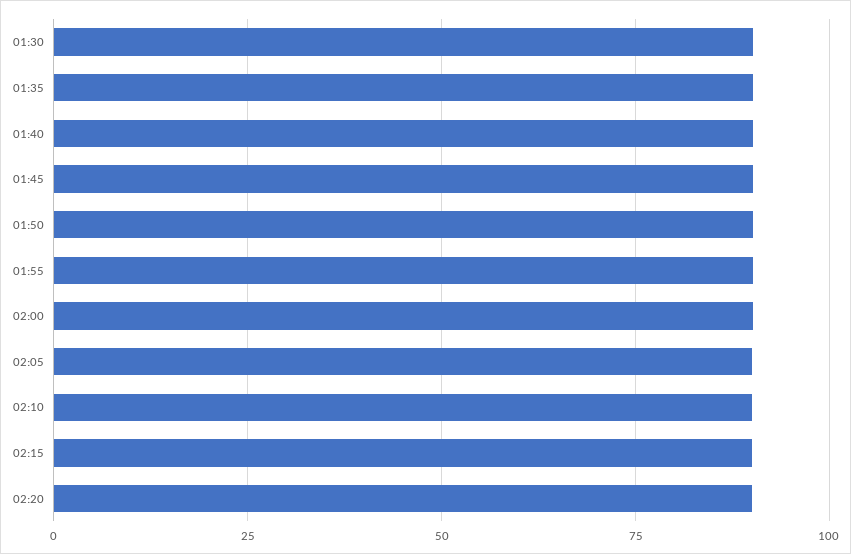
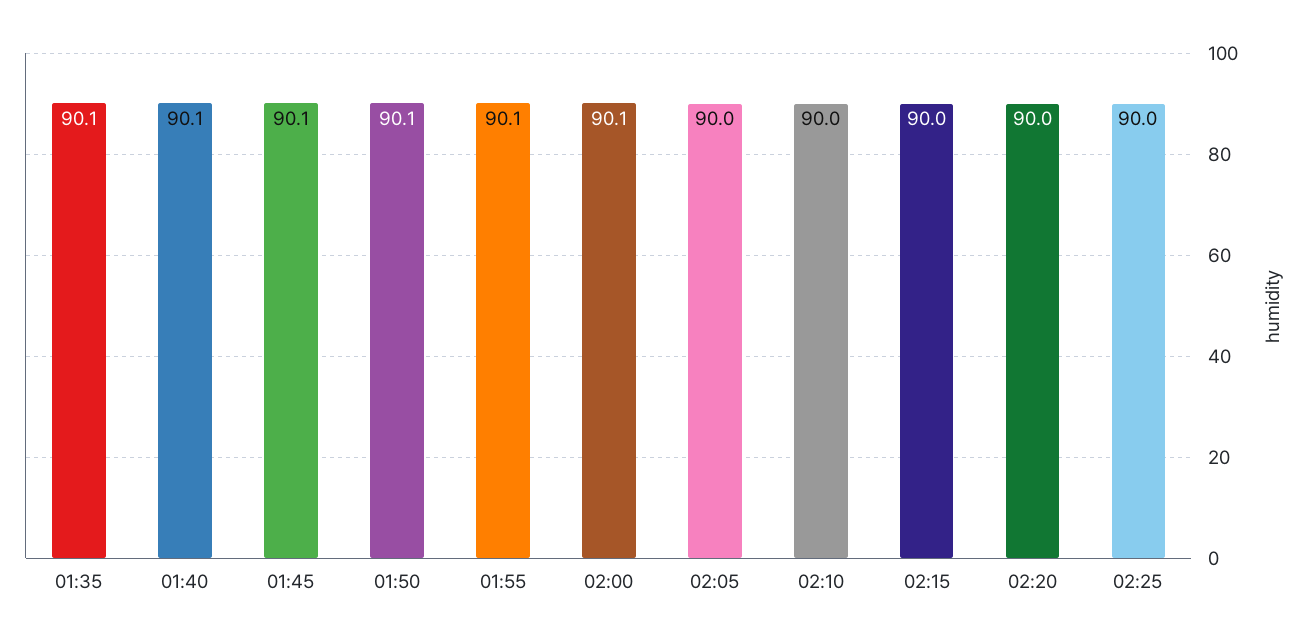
01:30: 90 -> none
02:25: none -> 90

